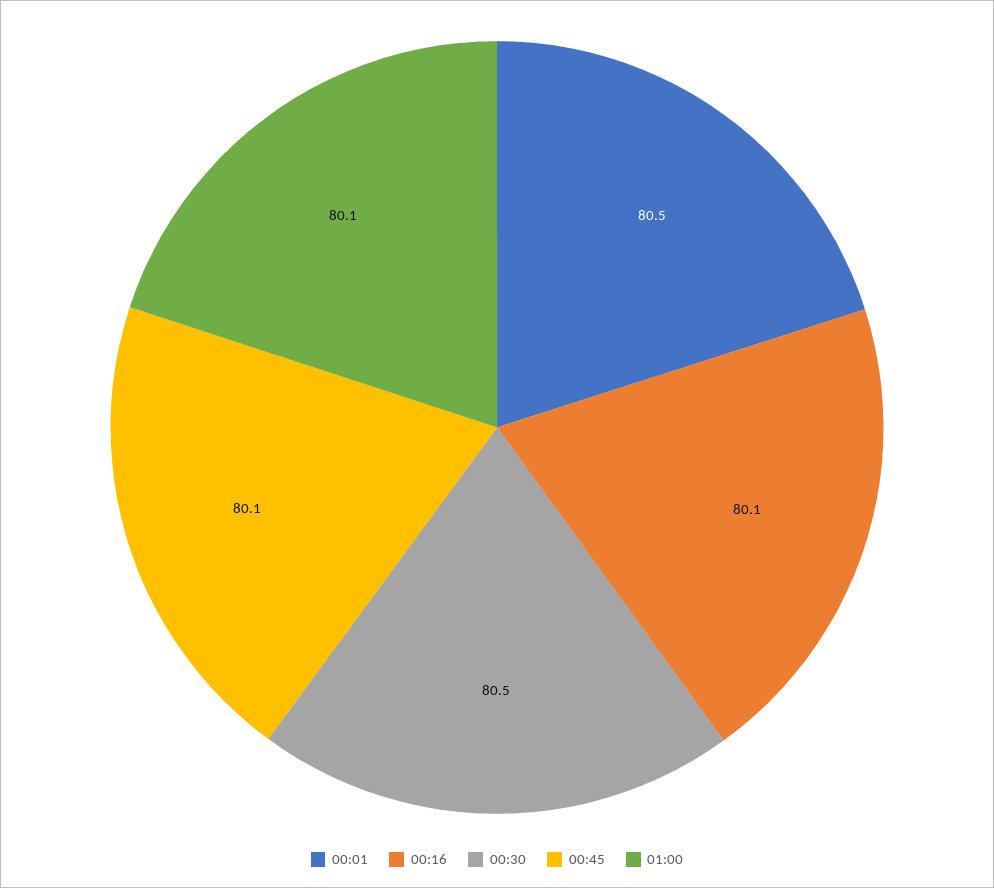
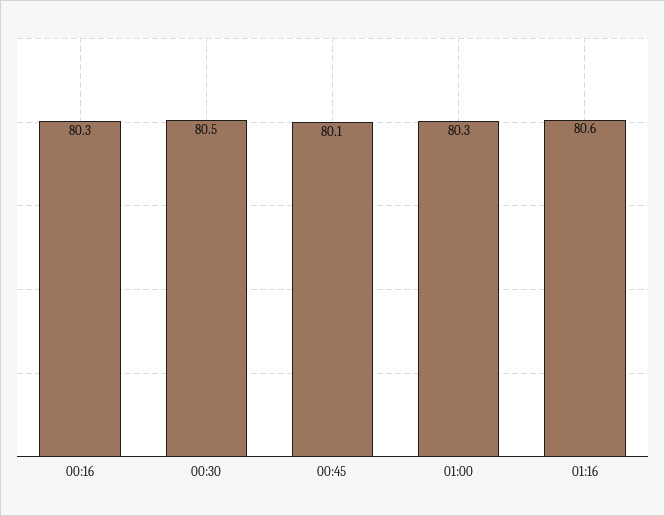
00:01: 80.5 -> none
00:16: 80.1 -> 80.3
01:00: 80.1 -> 80.3
01:16: none -> 80.6

